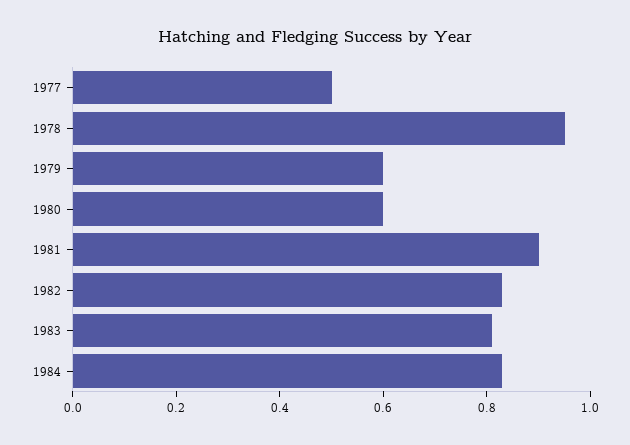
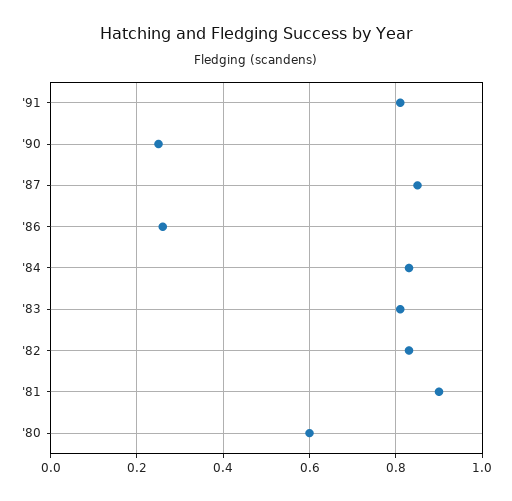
1977: 0.5 -> none
1978: 0.95 -> none
1979: 0.6 -> none
'91: none -> 0.8
'90: none -> 0.25
'87: none -> 0.85
'86: none -> 0.25

